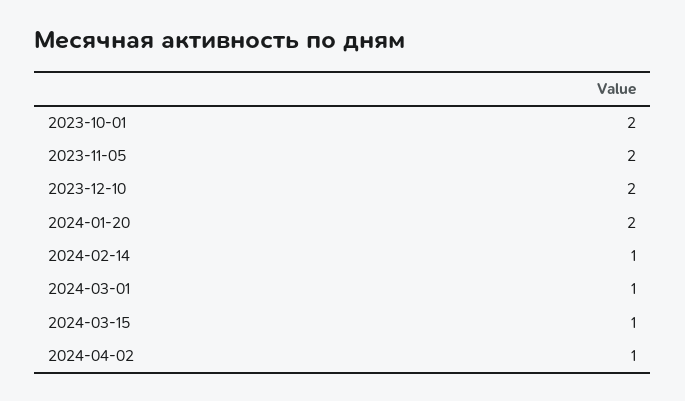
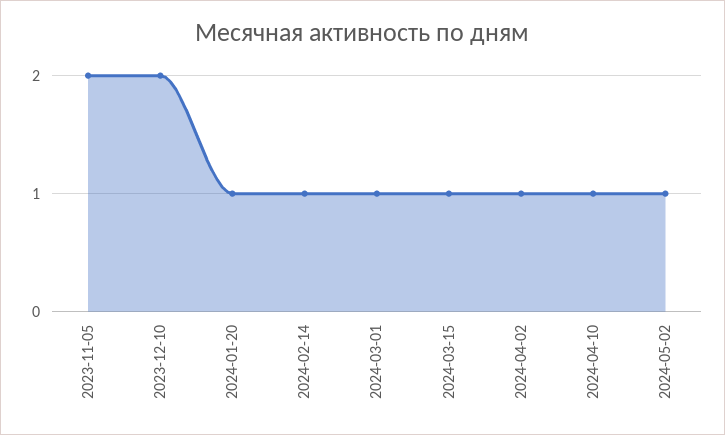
2023-10-01: 2 -> none
2024-01-20: 2 -> 1
2024-04-10: none -> 1
2024-05-02: none -> 1

